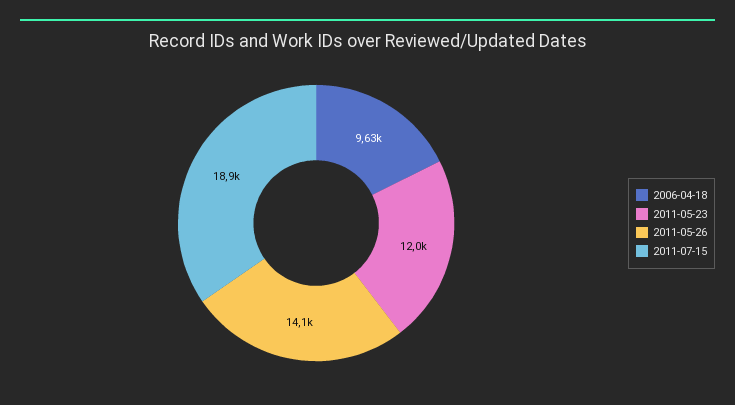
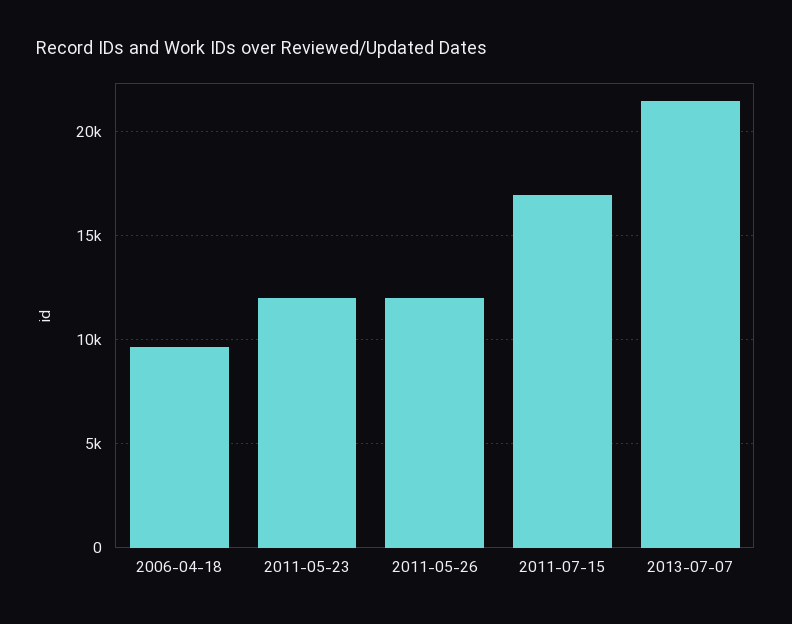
2011-05-26: 14100 -> 12000
2011-07-15: 18900 -> 17000
2013-07-07: none -> 21500

